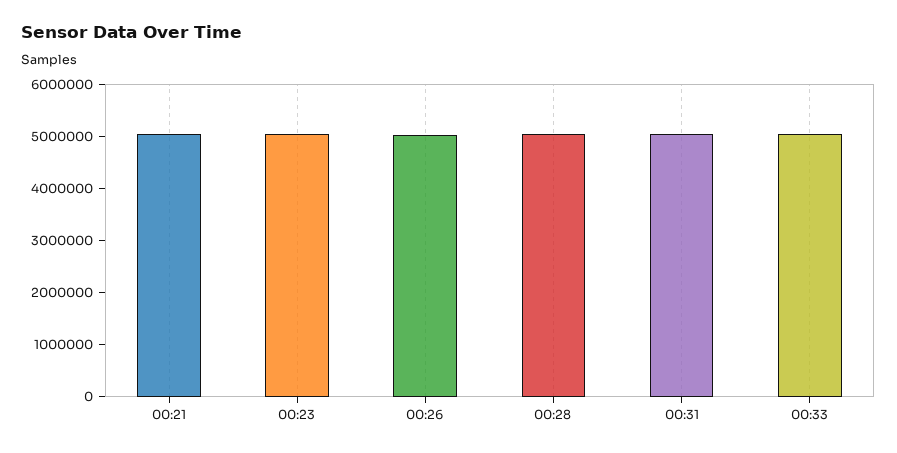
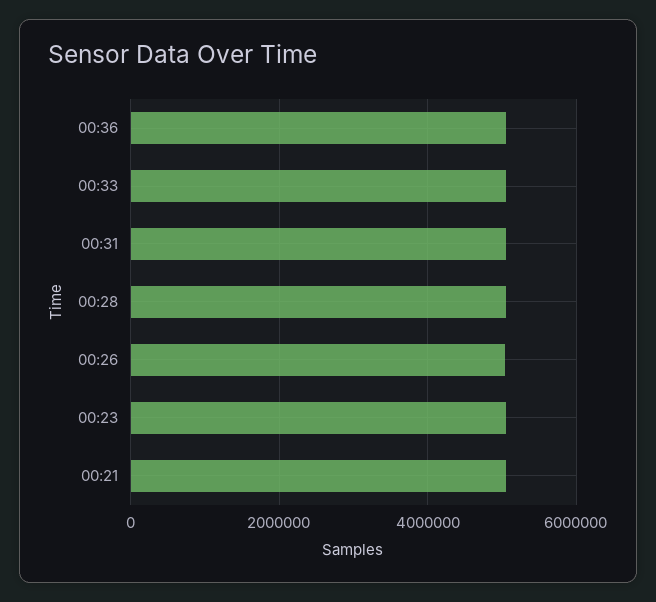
00:36: none -> 5000000

